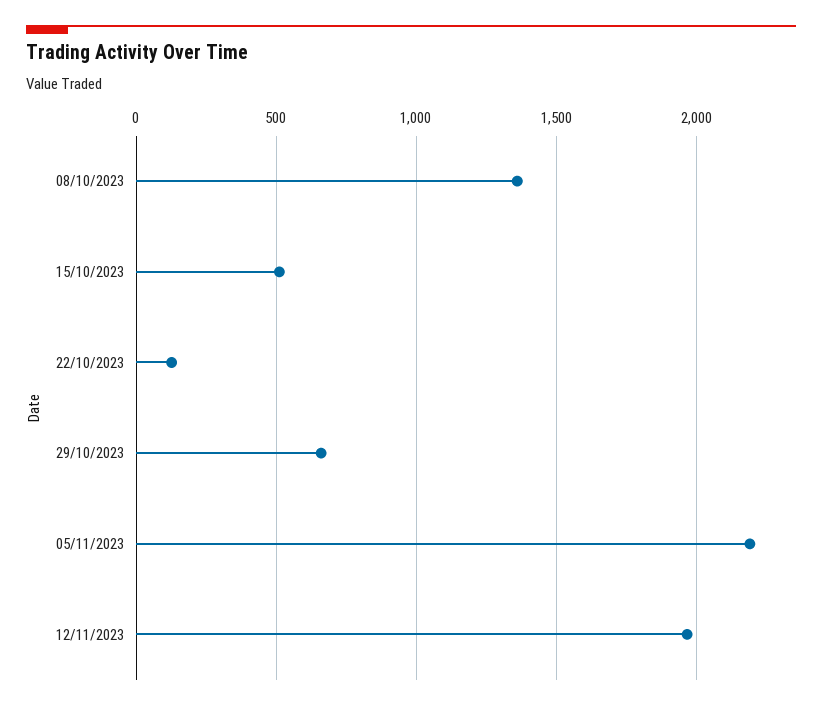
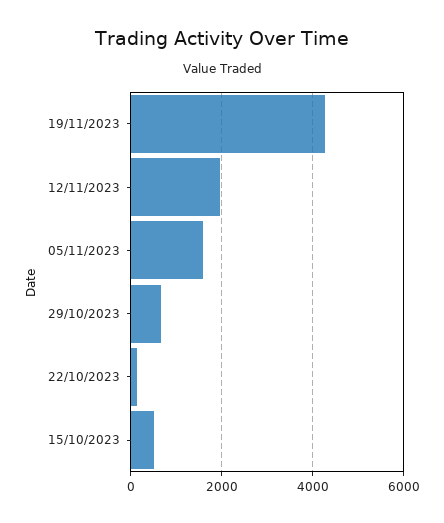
08/10/2023: 1350 -> none
05/11/2023: 2200 -> 1600
19/11/2023: none -> 4200

